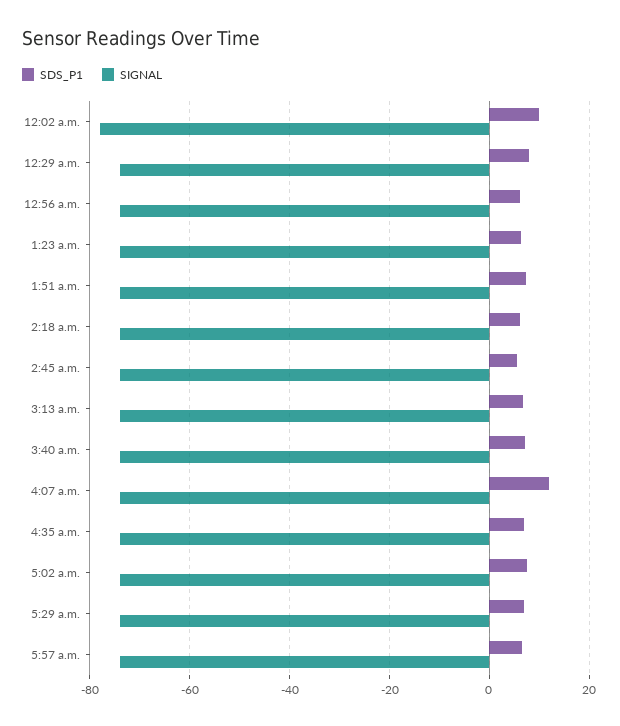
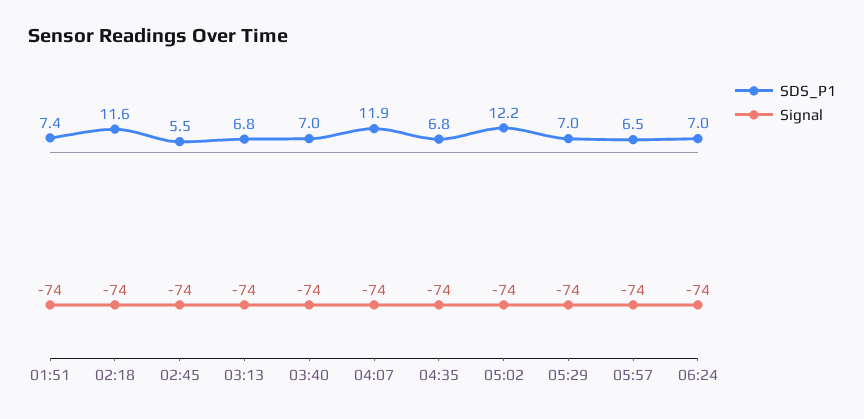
SDS_P1, 12:02 a.m.: 10 -> none
SIGNAL, 12:02 a.m.: -78 -> none
SDS_P1, 12:29 a.m.: 8 -> none
SIGNAL, 12:29 a.m.: -74 -> none
SDS_P1, 12:56 a.m.: 6 -> none
SIGNAL, 12:56 a.m.: -74 -> none
SDS_P1, 1:23 a.m.: 6 -> none
SIGNAL, 1:23 a.m.: -74 -> none
SDS_P1, 2:18 a.m.: 6 -> 11.6
SDS_P1, 5:02 a.m.: 8 -> 12.2
SDS_P1, 06:24: none -> 7
SIGNAL, 06:24: none -> -74

